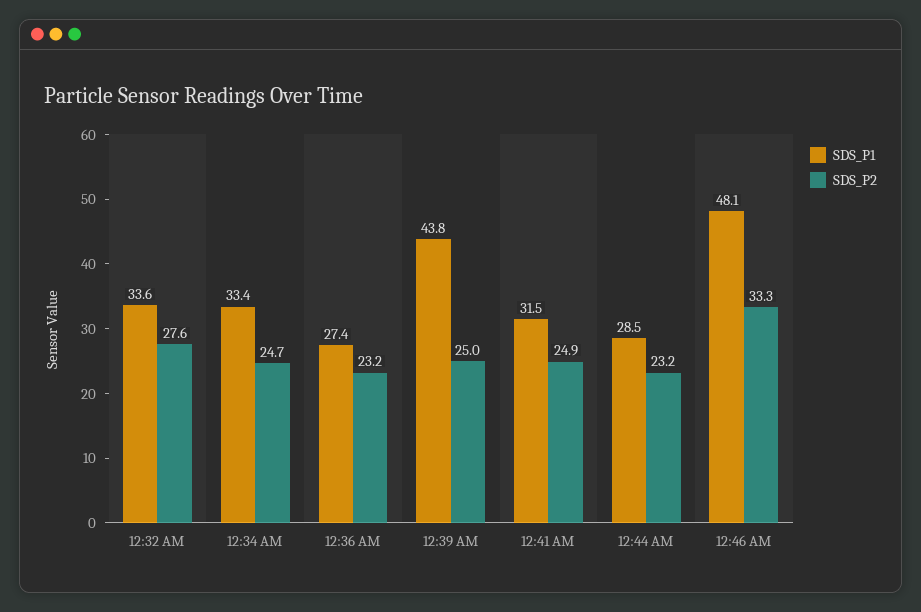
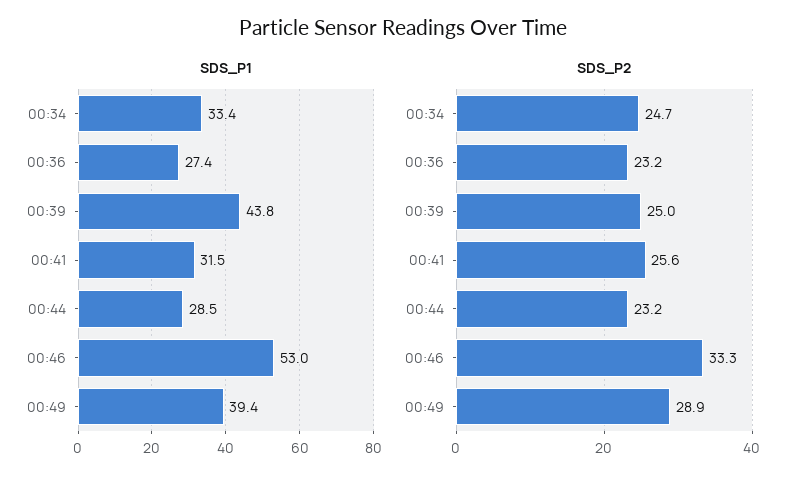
SDS_P1, 12:32 AM: 33.6 -> none
SDS_P2, 12:32 AM: 27.6 -> none
SDS_P2, 12:41 AM: 24.9 -> 25.6
SDS_P1, 12:46 AM: 48.1 -> 53
SDS_P1, 00:49: none -> 39.4
SDS_P2, 00:49: none -> 28.9

